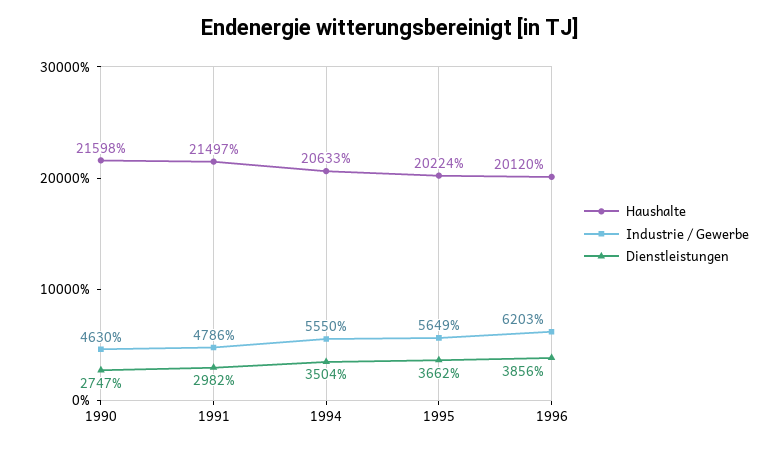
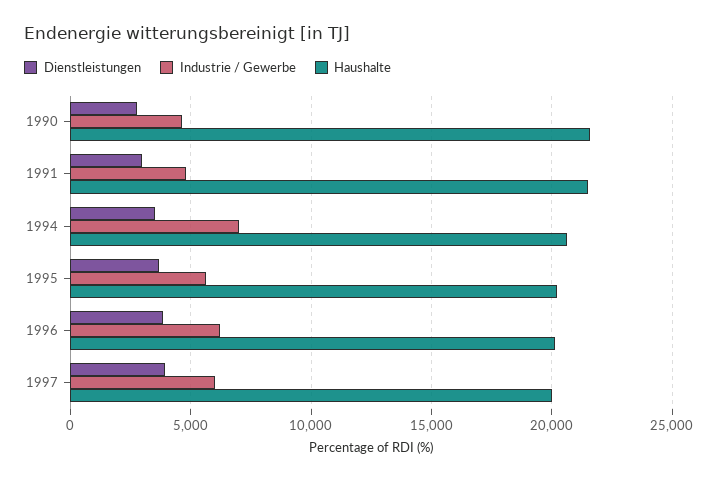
Industrie / Gewerbe, 1994: 5550 -> 7000
Dienstleistungen, 1997: none -> 4000
Industrie / Gewerbe, 1997: none -> 6000
Haushalte, 1997: none -> 20000

